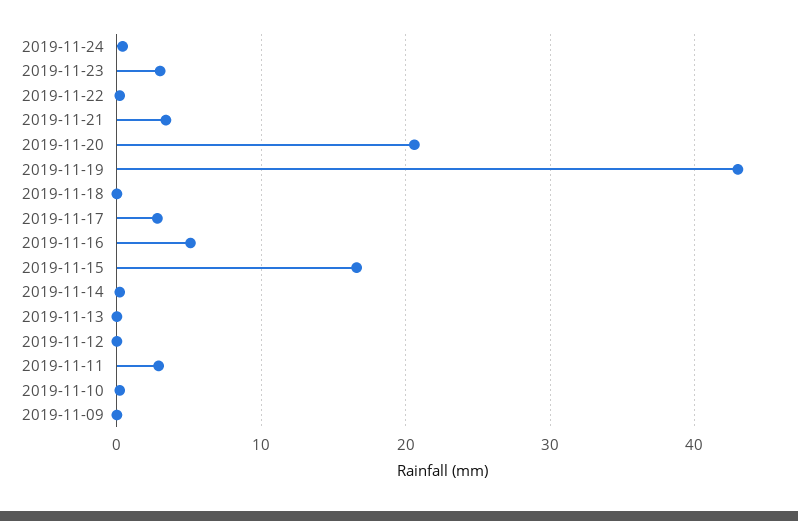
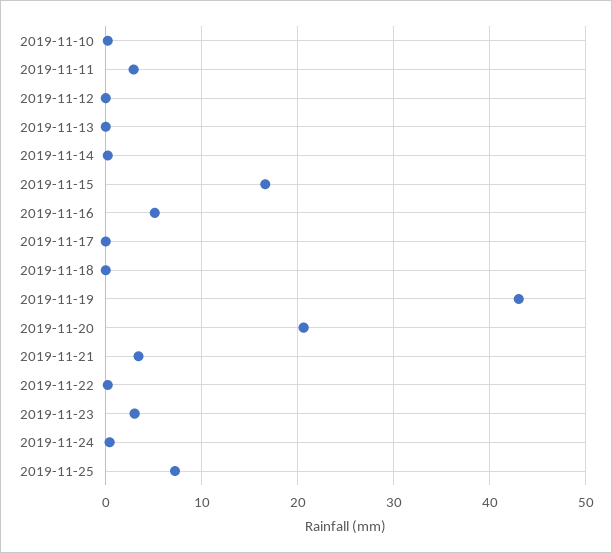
2019-11-17: 3 -> 0
2019-11-09: 0 -> none
2019-11-25: none -> 7

